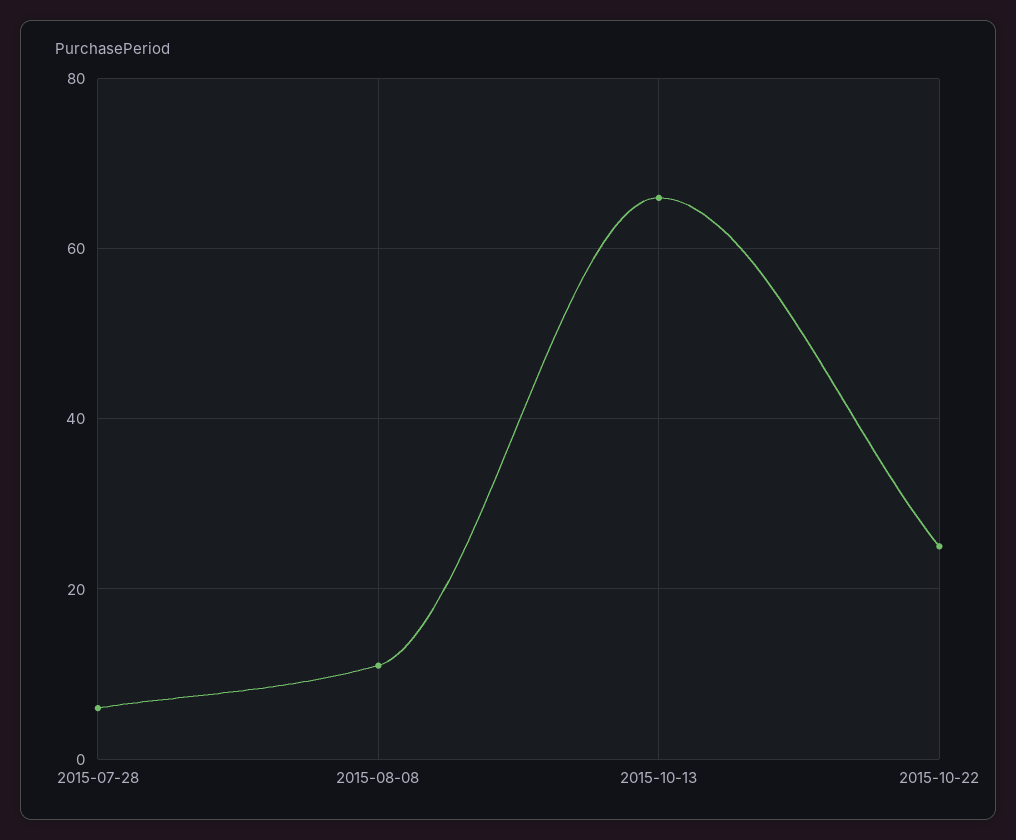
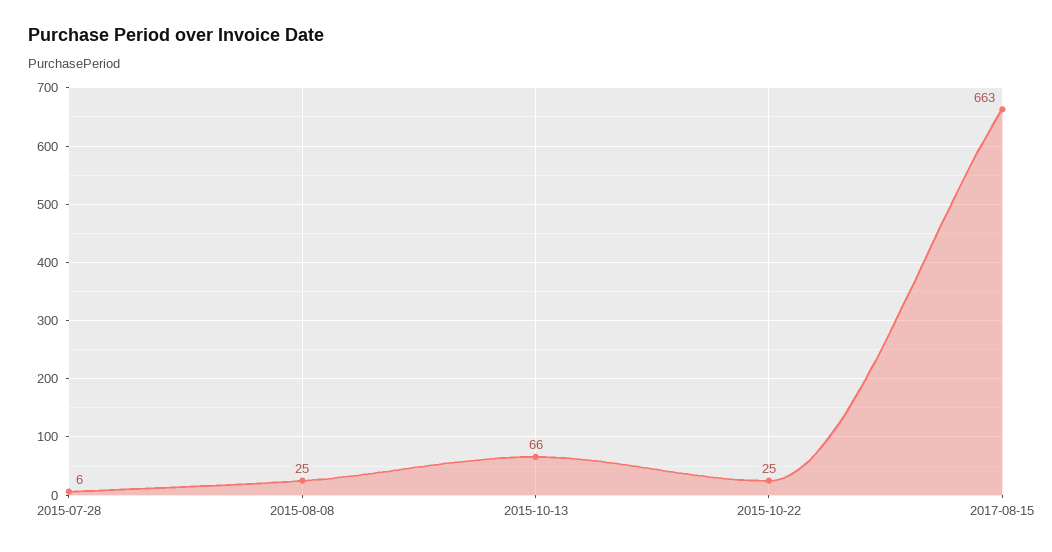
2015-08-08: 10 -> 25
2017-08-15: none -> 663

